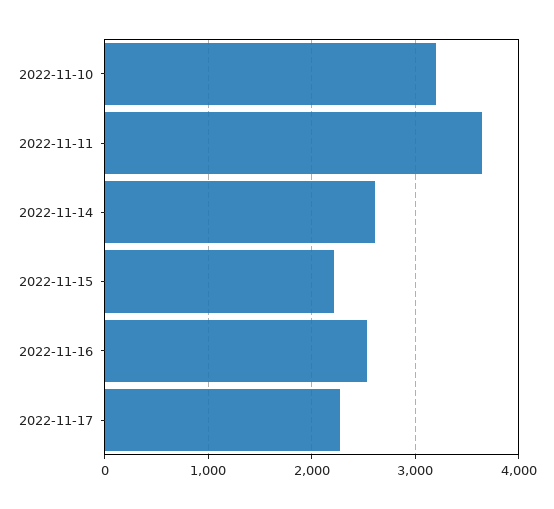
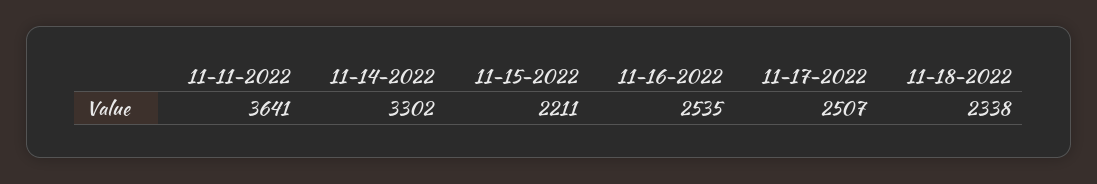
2022-11-10: 3200 -> none
2022-11-14: 2600 -> 3302
2022-11-17: 2300 -> 2507
11-18-2022: none -> 2338

